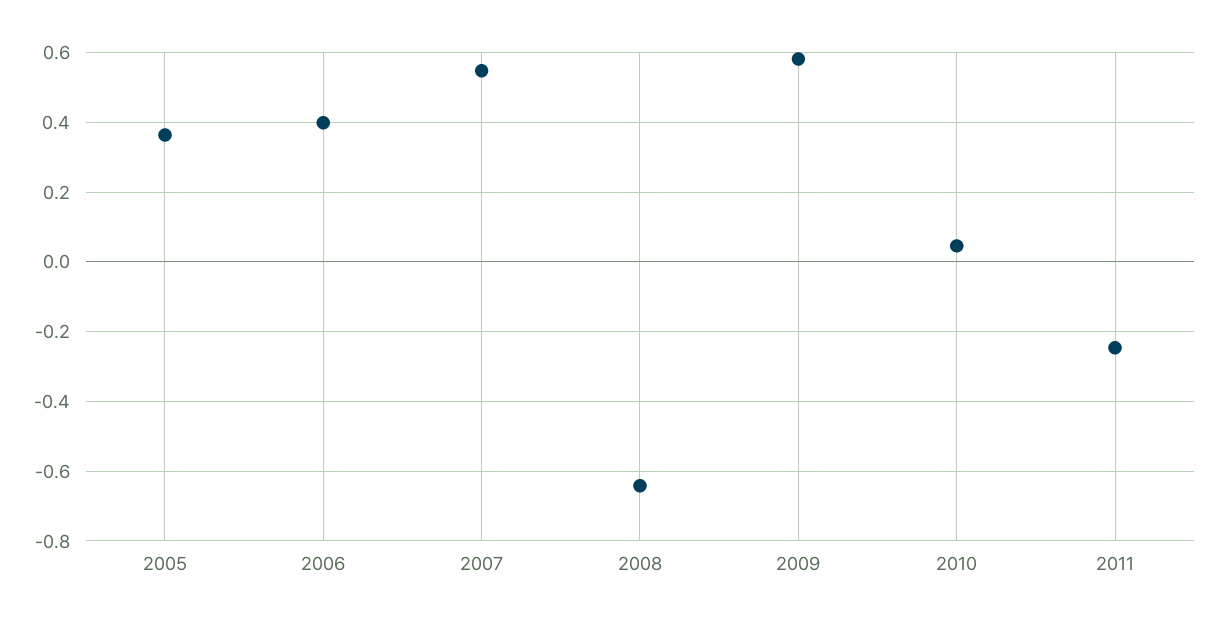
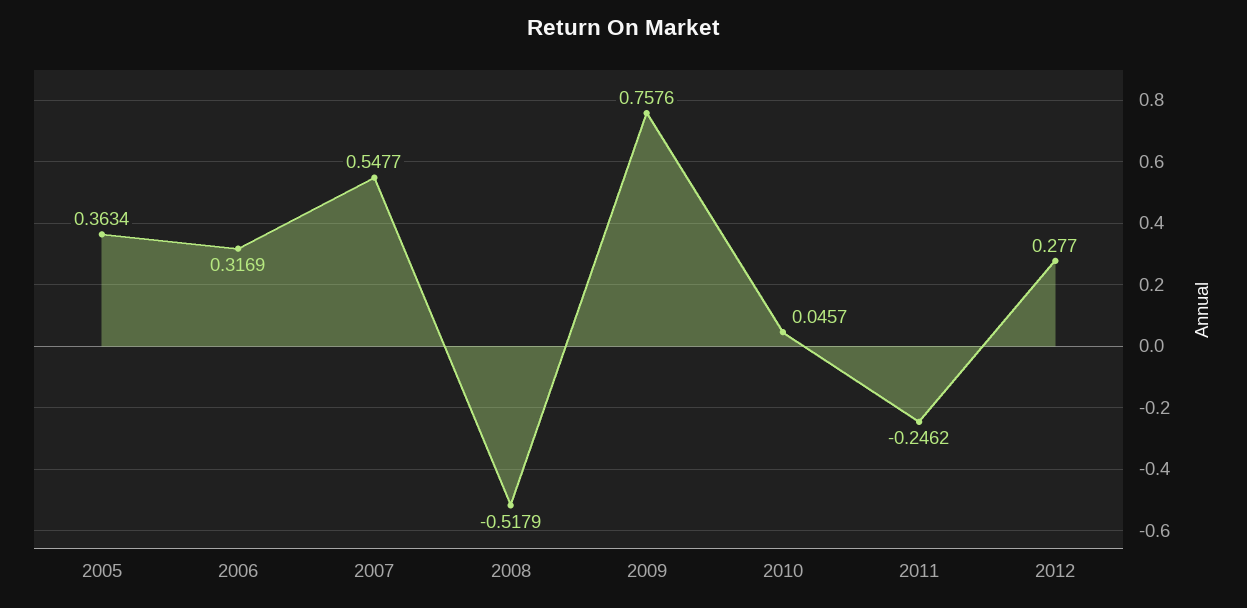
2006: 0.4 -> 0.3169
2008: -0.64 -> -0.5179
2009: 0.58 -> 0.7576
2012: none -> 0.277

